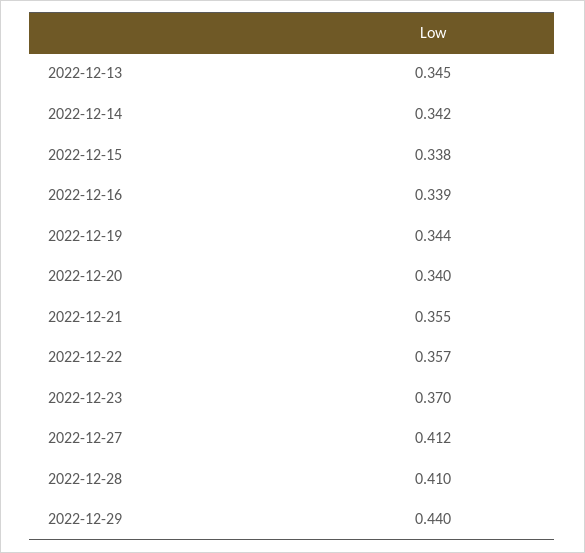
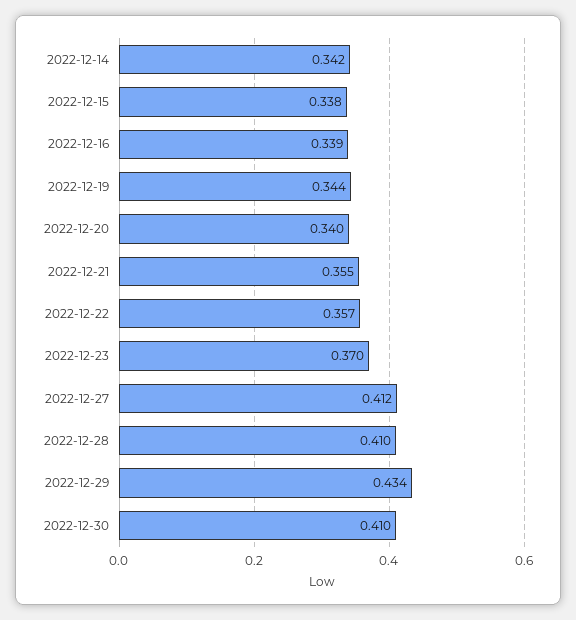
2022-12-13: 0.345 -> none
2022-12-29: 0.44 -> 0.434
2022-12-30: none -> 0.41

